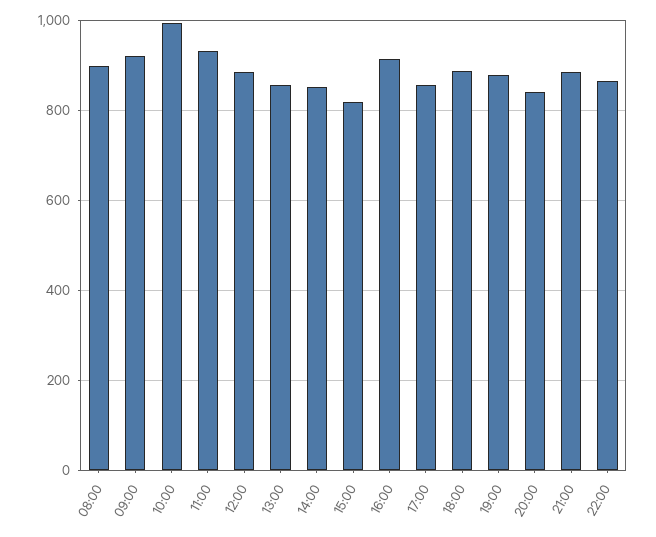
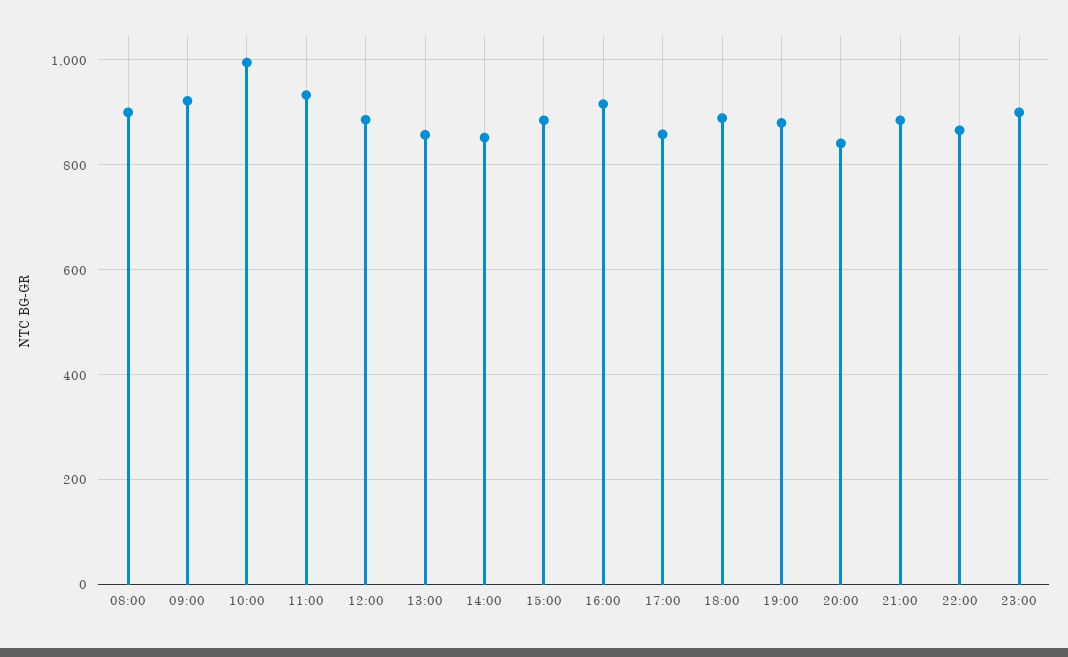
15:00: 820 -> 880
23:00: none -> 900

